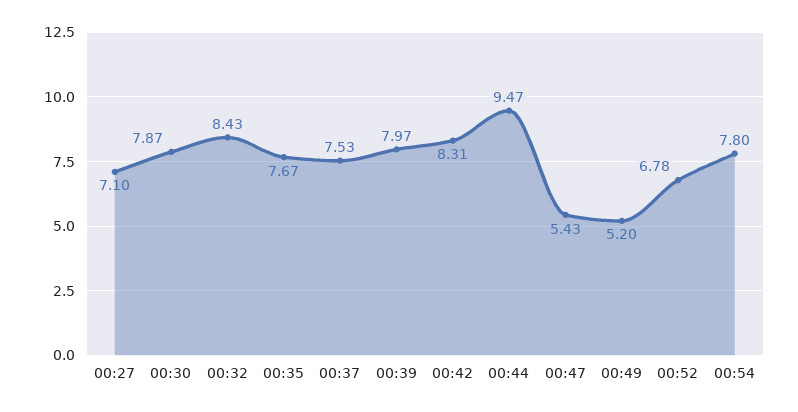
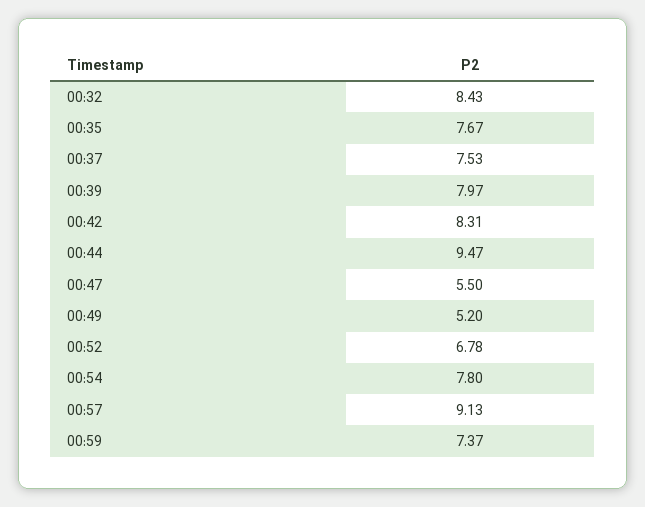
00:27: 7.1 -> none
00:30: 7.87 -> none
00:47: 5.43 -> 5.5
00:57: none -> 9.13
00:59: none -> 7.37

